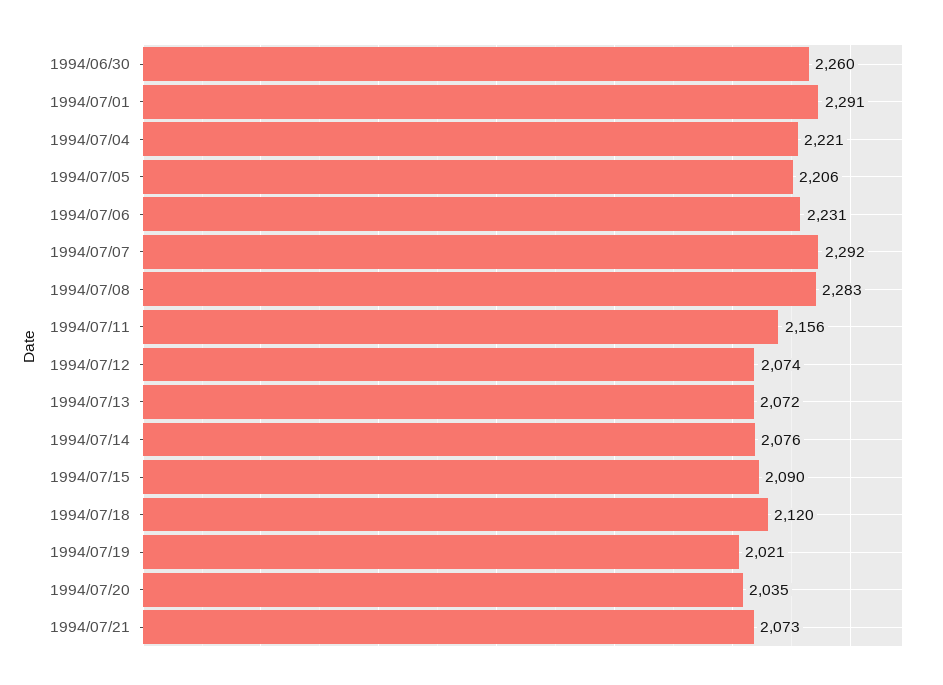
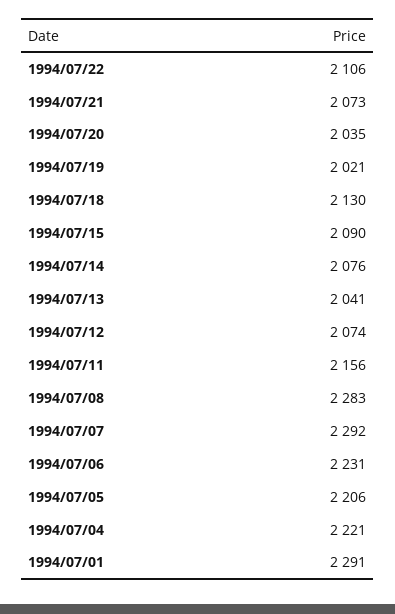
1994/06/30: 2260 -> none
1994/07/13: 2072 -> 2041
1994/07/18: 2120 -> 2130
1994/07/22: none -> 2106

